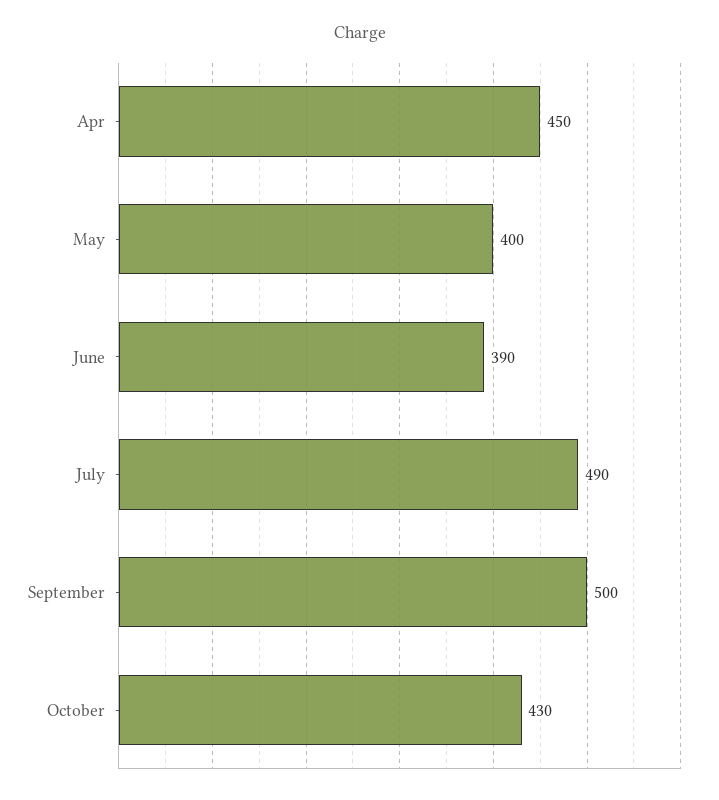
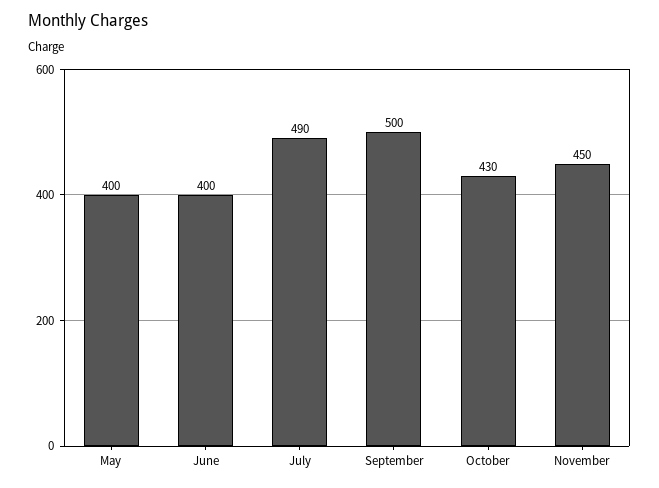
Apr: 450 -> none
June: 390 -> 400
November: none -> 450

